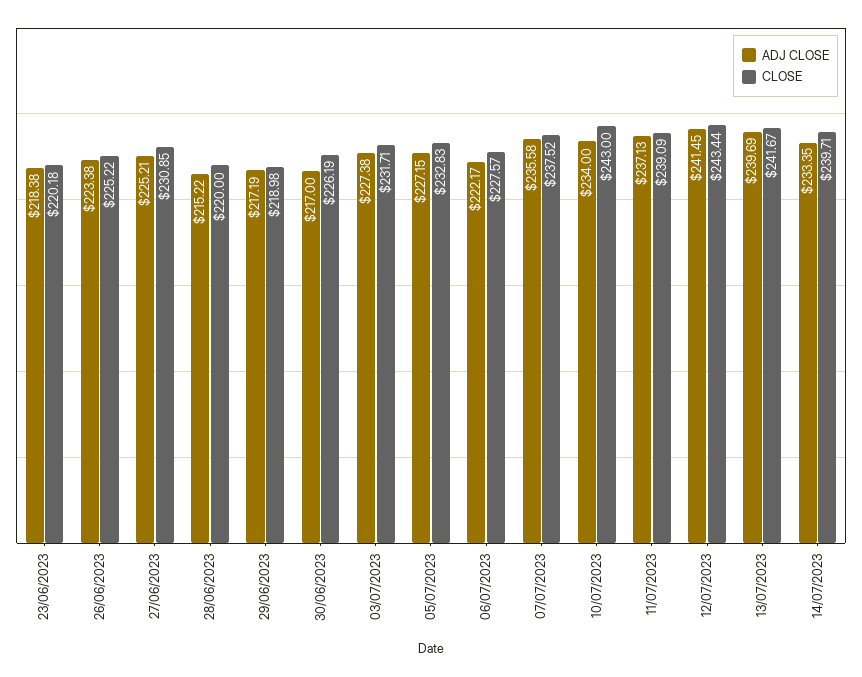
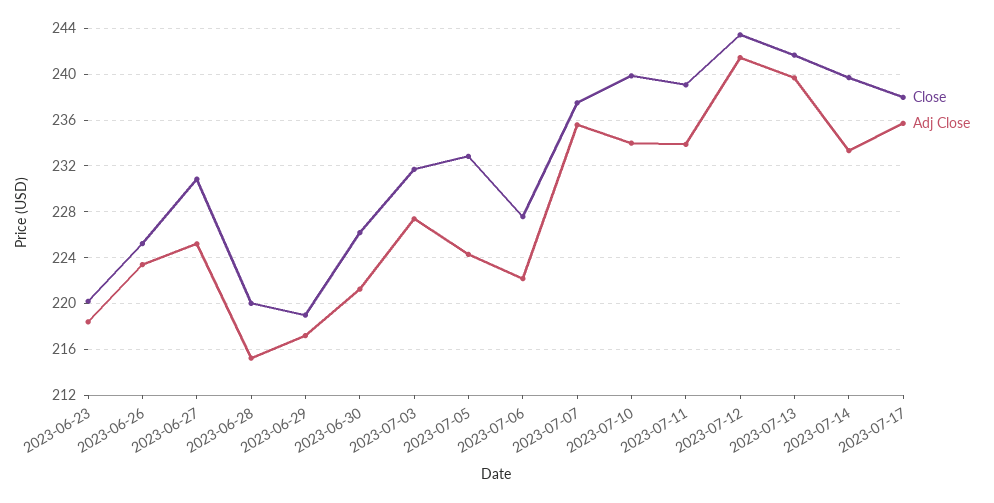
ADJ CLOSE, 30/06/2023: 217 -> 221
ADJ CLOSE, 05/07/2023: 227.15 -> 224
CLOSE, 10/07/2023: 243 -> 240
ADJ CLOSE, 11/07/2023: 237.13 -> 234
CLOSE, 2023-07-17: none -> 238
ADJ CLOSE, 2023-07-17: none -> 236

